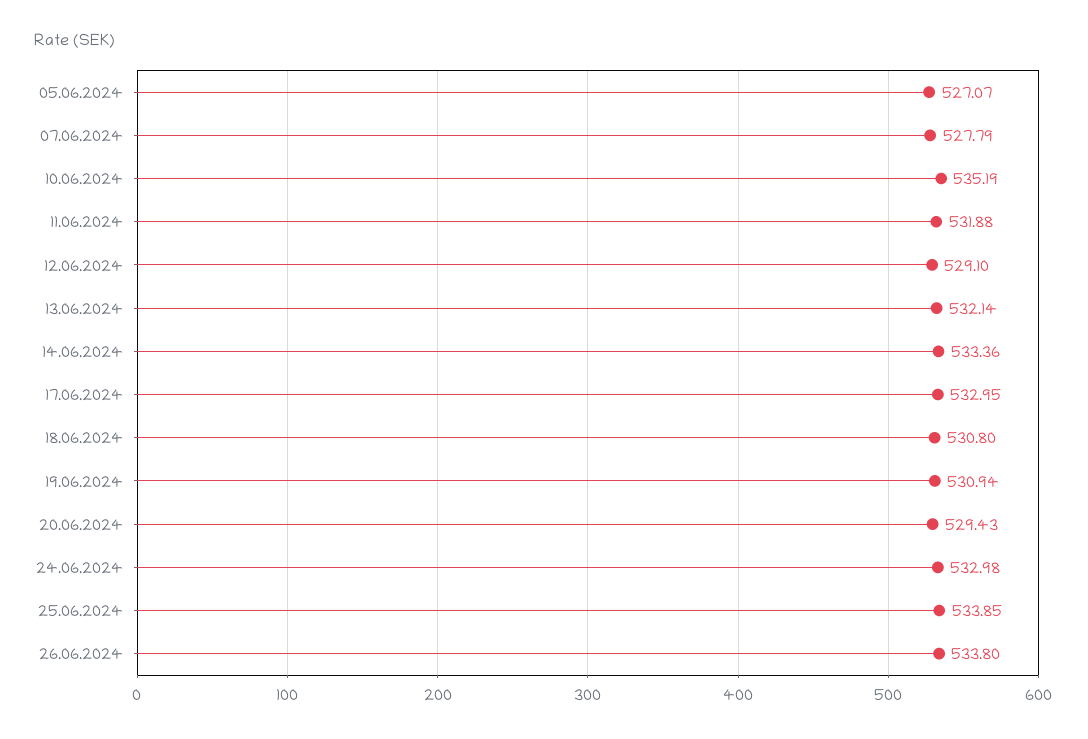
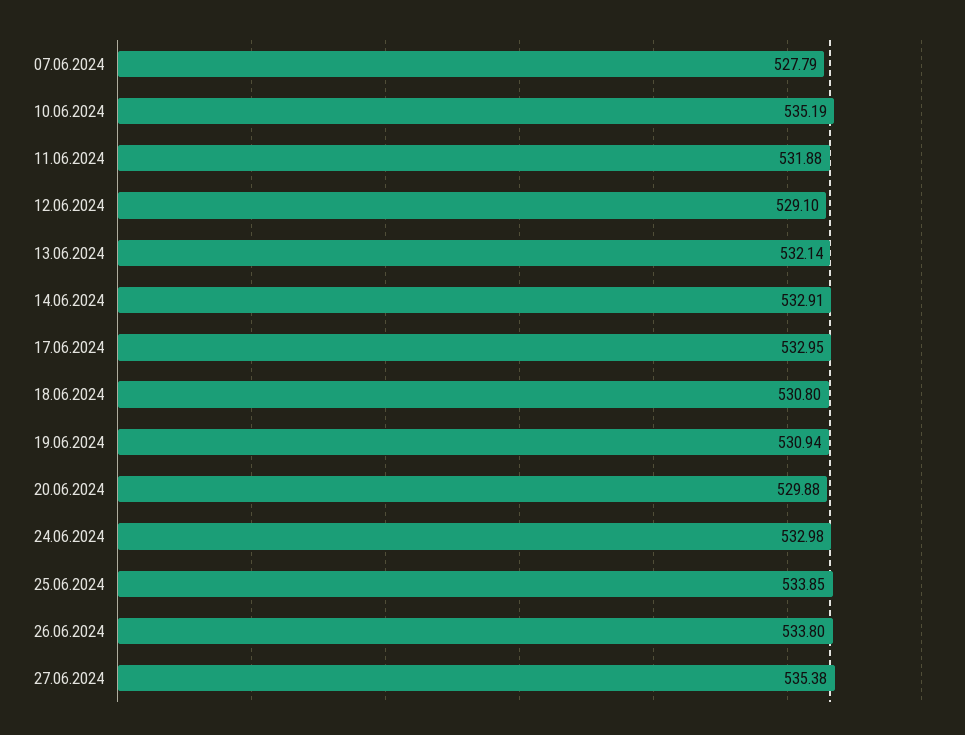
05.06.2024: 527.07 -> none
14.06.2024: 533.36 -> 532.91
20.06.2024: 529.43 -> 529.88
27.06.2024: none -> 535.38

